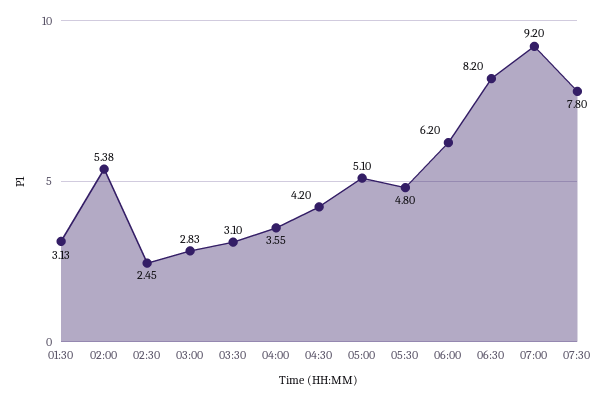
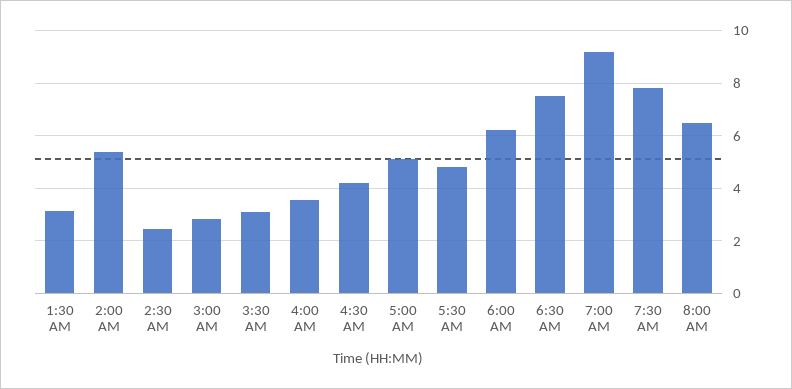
06:30: 8.2 -> 7.5
8:00 AM: none -> 6.5

